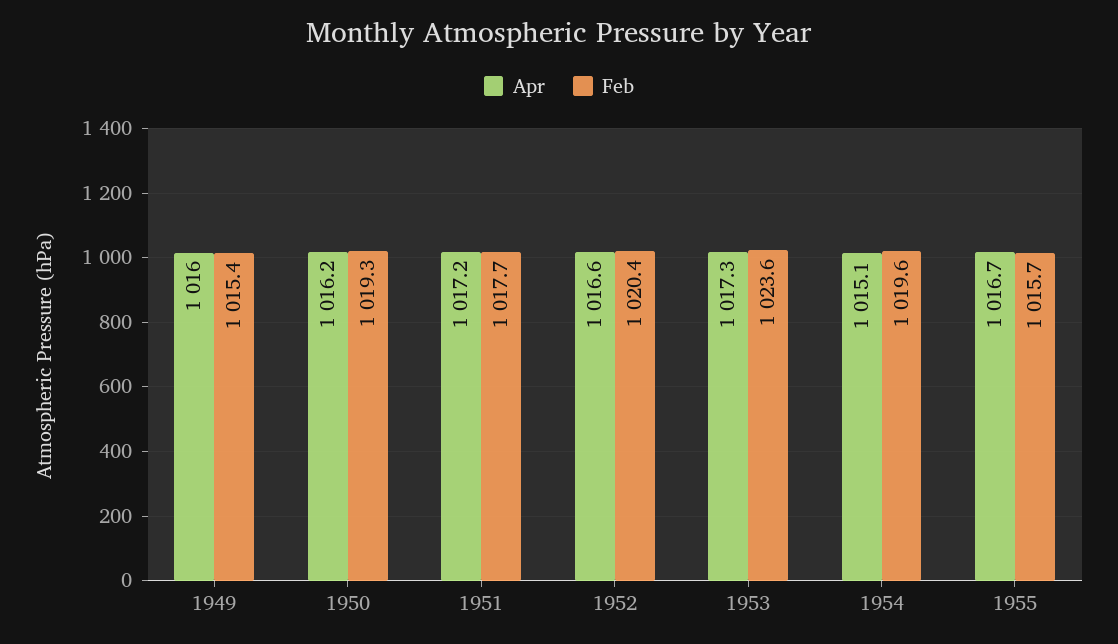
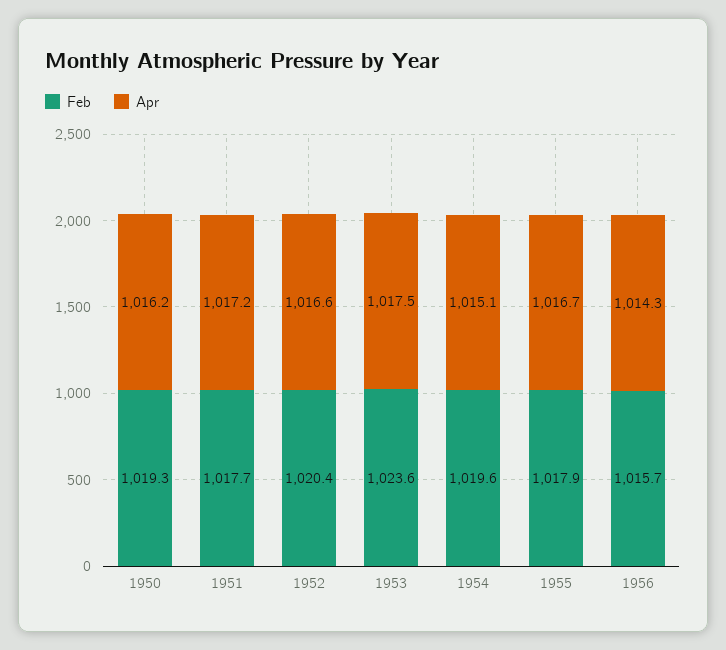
Apr, 1949: 1016 -> none
Feb, 1949: 1015.4 -> none
Apr, 1953: 1017.3 -> 1017.5
Feb, 1955: 1015.7 -> 1017.9
Feb, 1956: none -> 1015.7
Apr, 1956: none -> 1014.3

